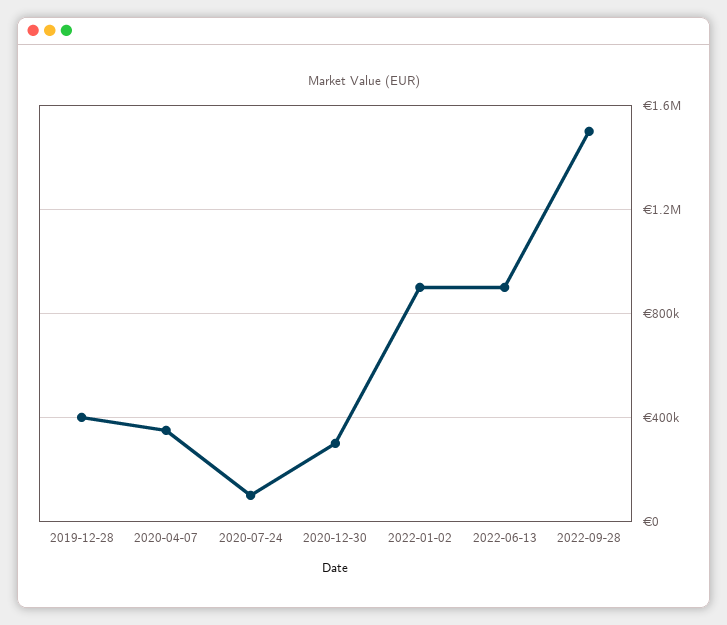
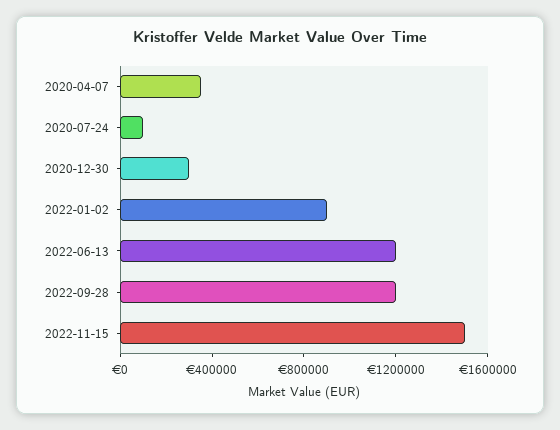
2019-12-28: 400000 -> none
2022-06-13: 900000 -> 1200000
2022-09-28: 1500000 -> 1200000
2022-11-15: none -> 1500000

